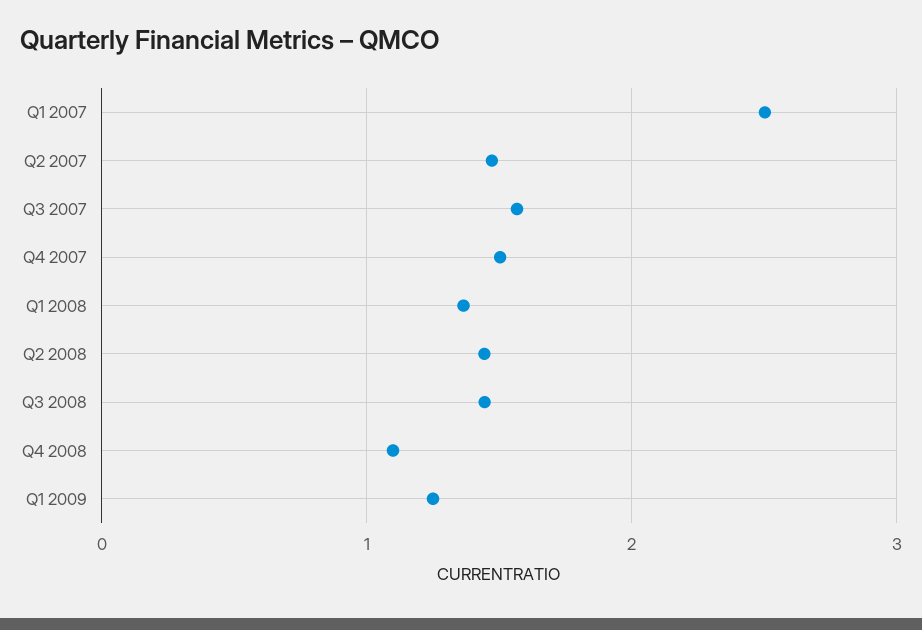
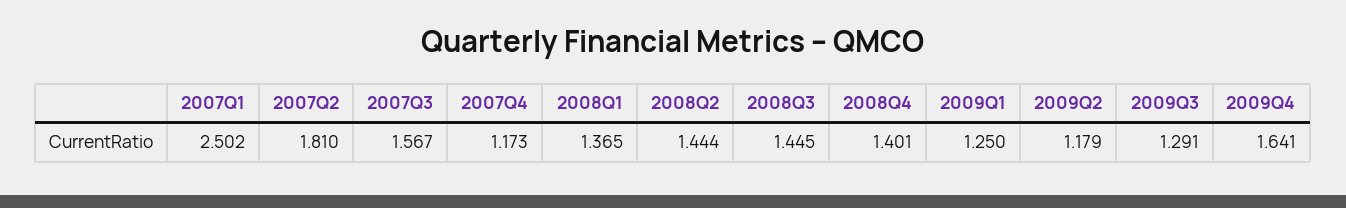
Q2 2007: 1.5 -> 1.81
Q4 2007: 1.5 -> 1.173
Q4 2008: 1.1 -> 1.401
2009Q2: none -> 1.179
2009Q3: none -> 1.291
2009Q4: none -> 1.641

